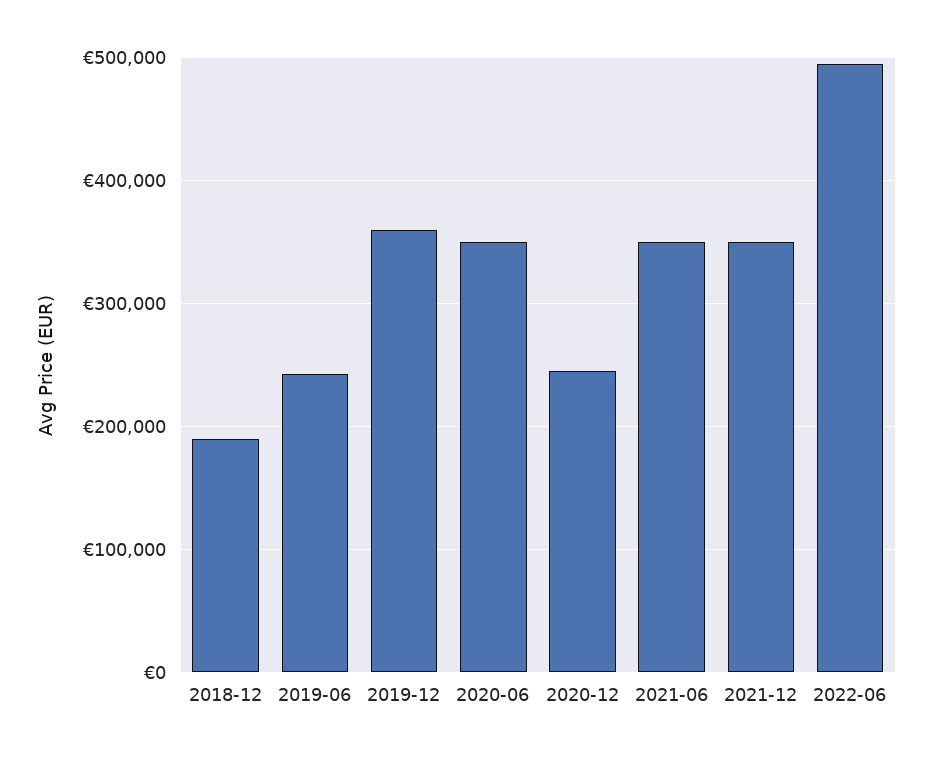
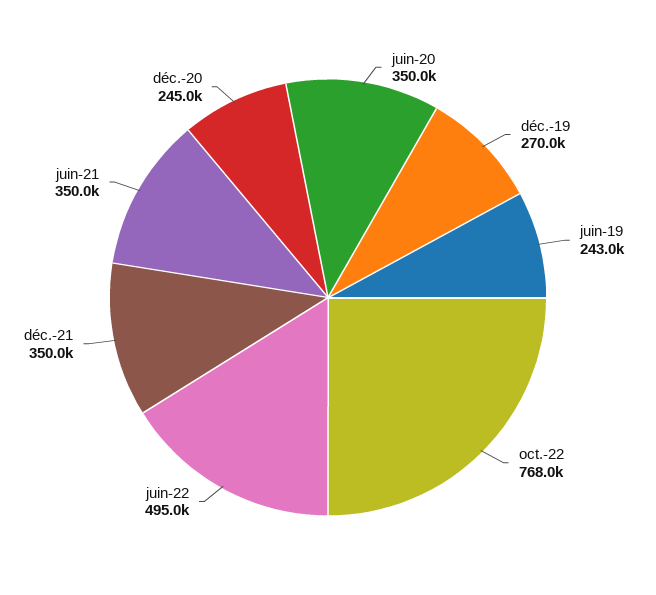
2018-12: 190000 -> none
2019-12: 360000 -> 270000
oct.-22: none -> 768000

